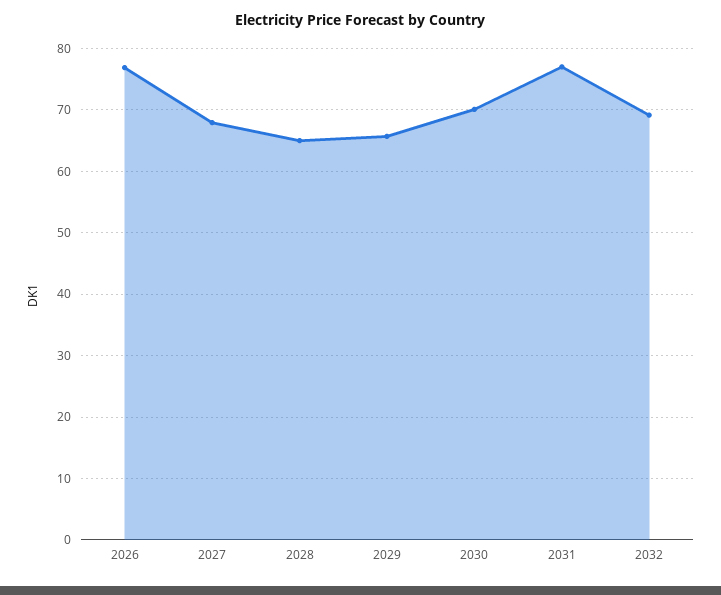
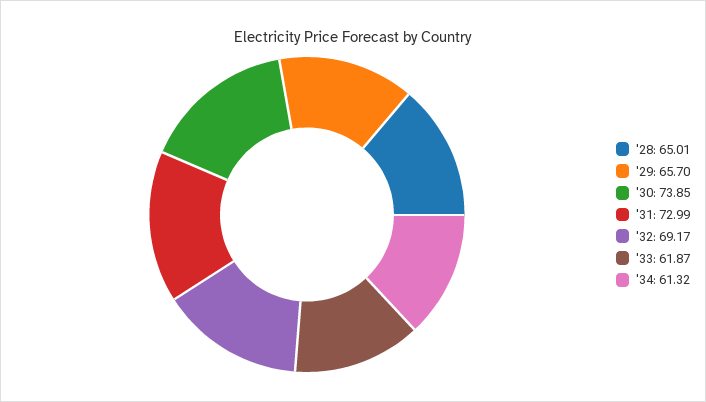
2026: 77 -> none
2027: 68 -> none
2030: 70 -> 73.85
2031: 77 -> 72.99
'33: none -> 61.87
'34: none -> 61.32

